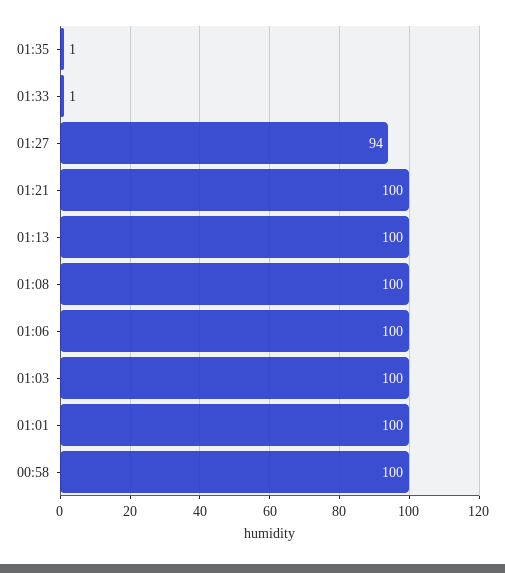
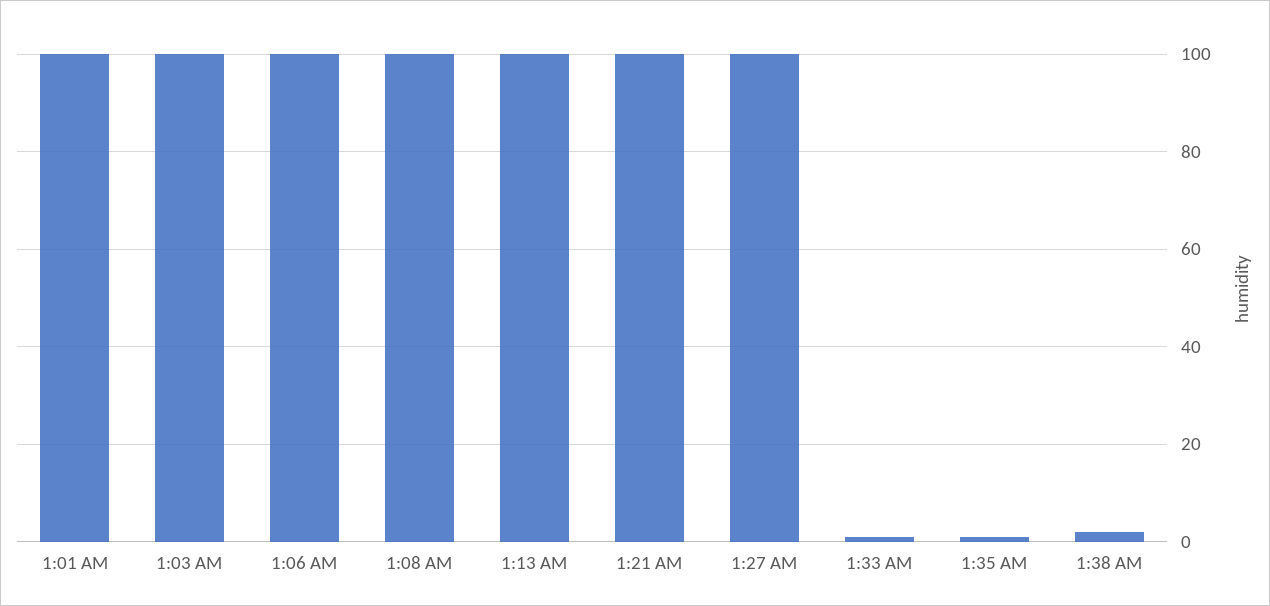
01:27: 94 -> 100
00:58: 100 -> none
1:38 AM: none -> 2

